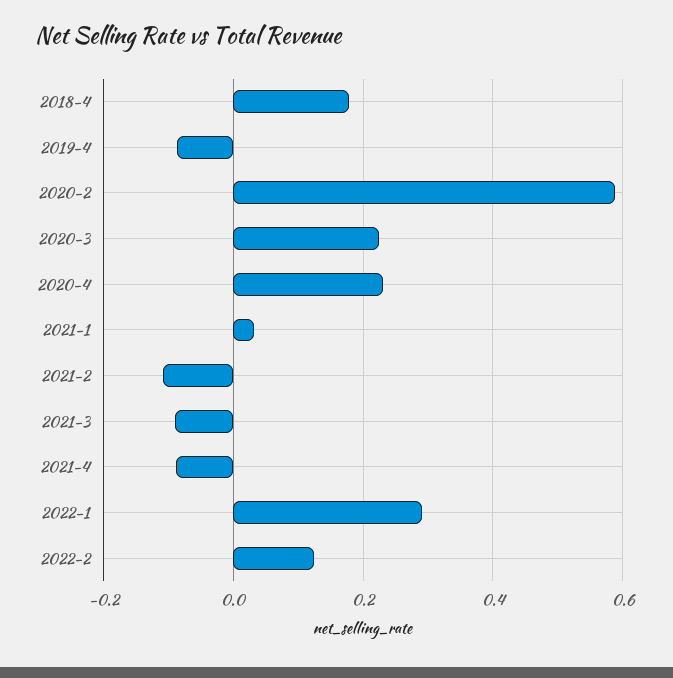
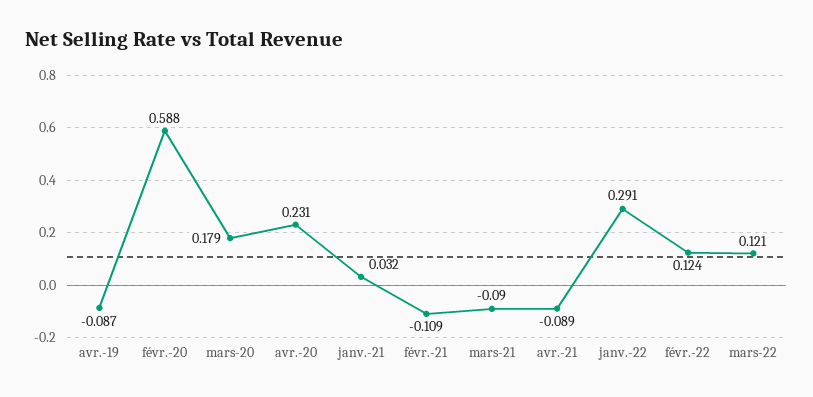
2018-4: 0.18 -> none
2020-3: 0.22 -> 0.179
mars-22: none -> 0.121

